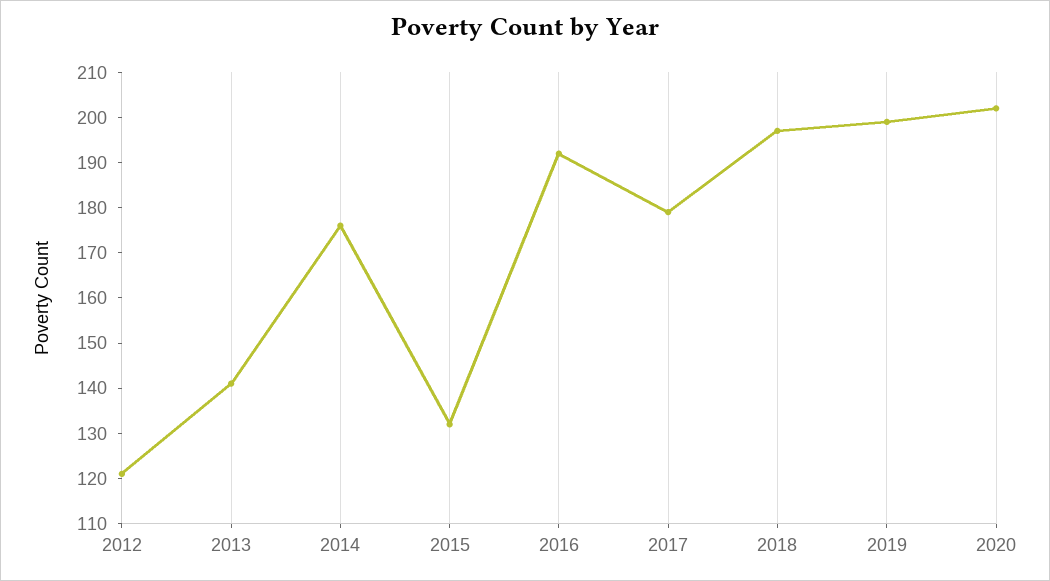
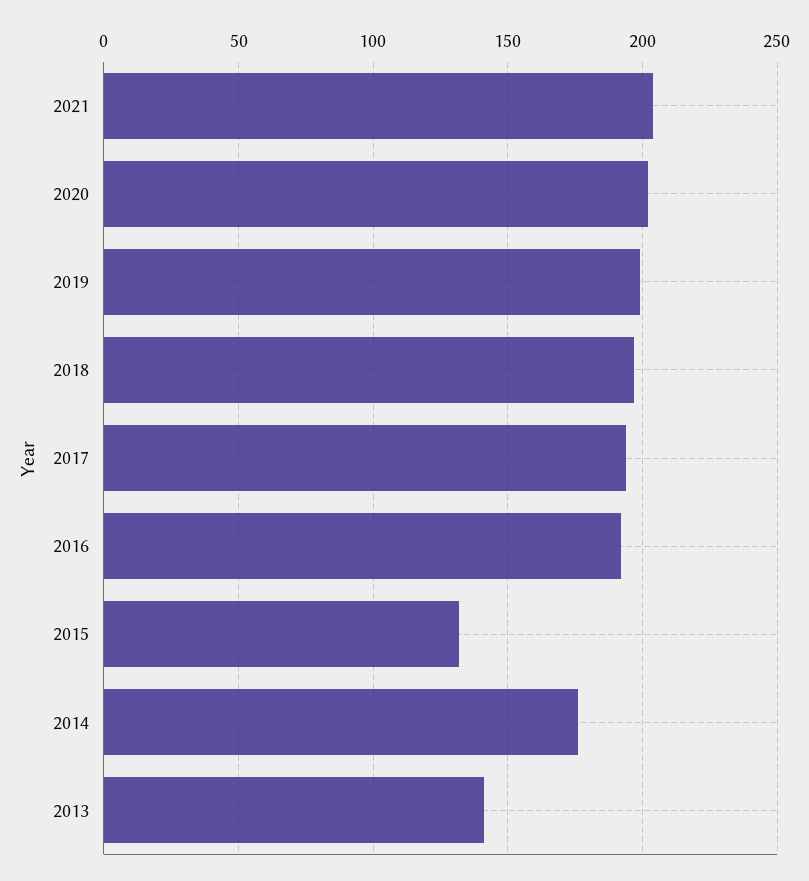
2012: 120 -> none
2017: 180 -> 195
2021: none -> 205

